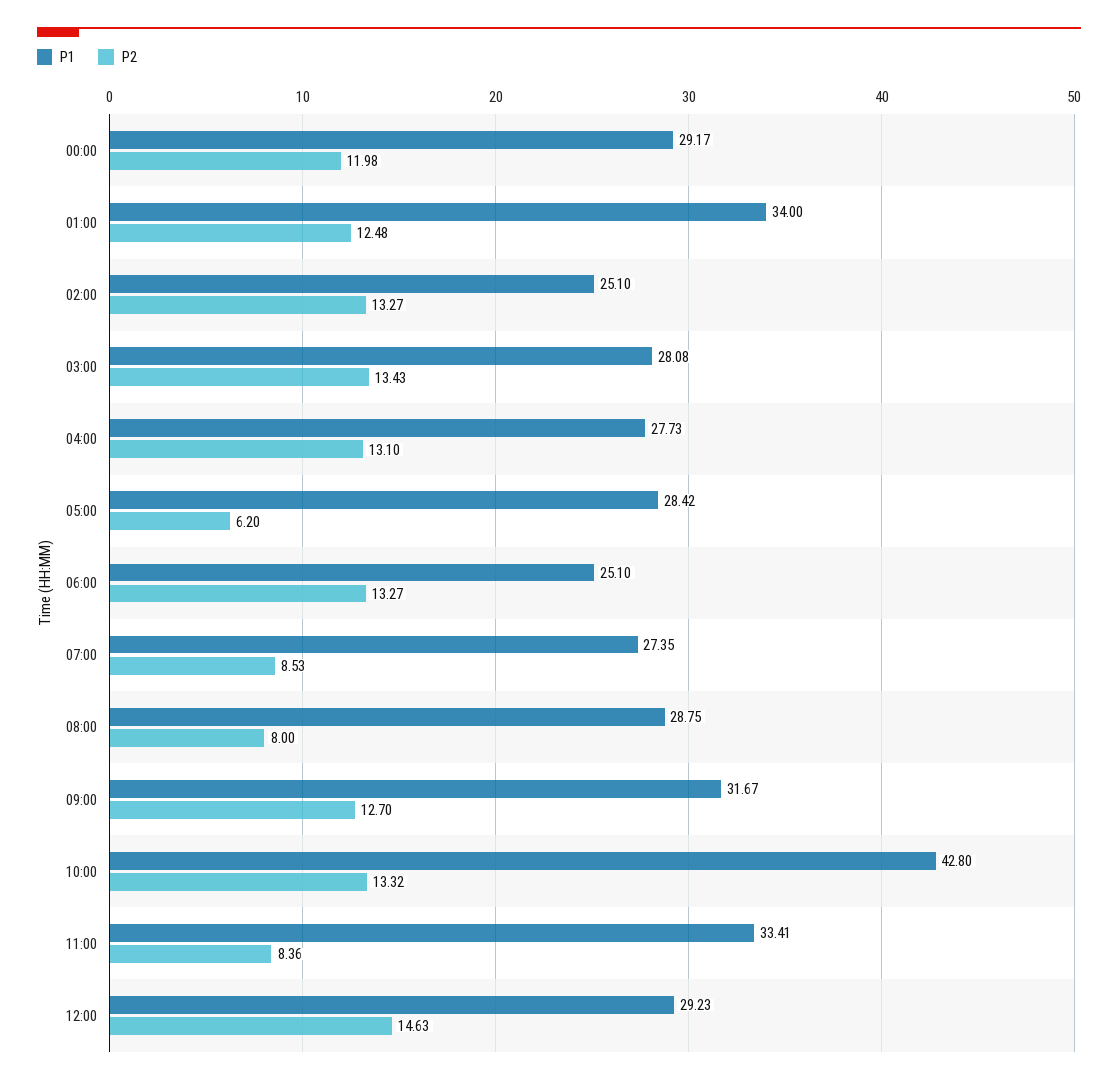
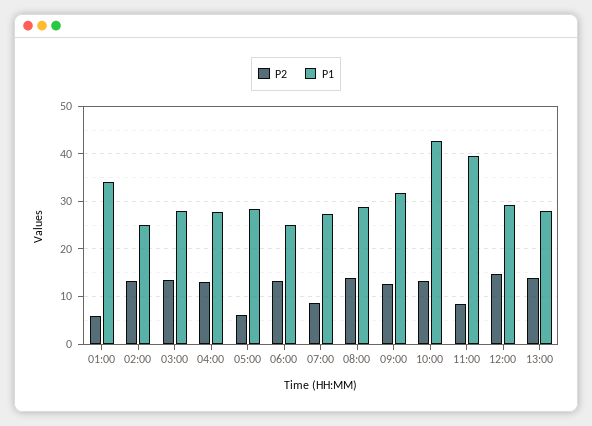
P1, 00:00: 29.17 -> none
P2, 00:00: 11.98 -> none
P2, 01:00: 12.48 -> 6
P2, 08:00: 8 -> 14
P1, 11:00: 33.41 -> 40
P2, 13:00: none -> 14
P1, 13:00: none -> 28

